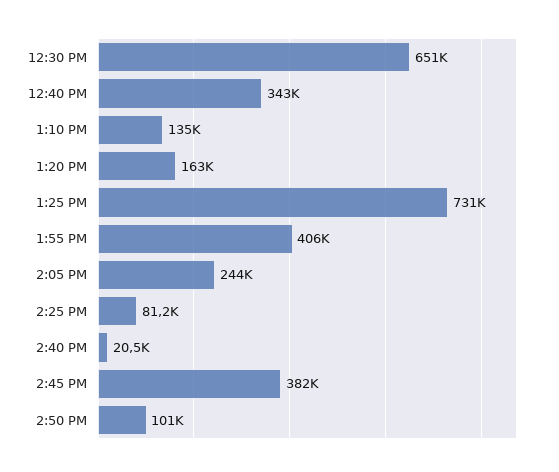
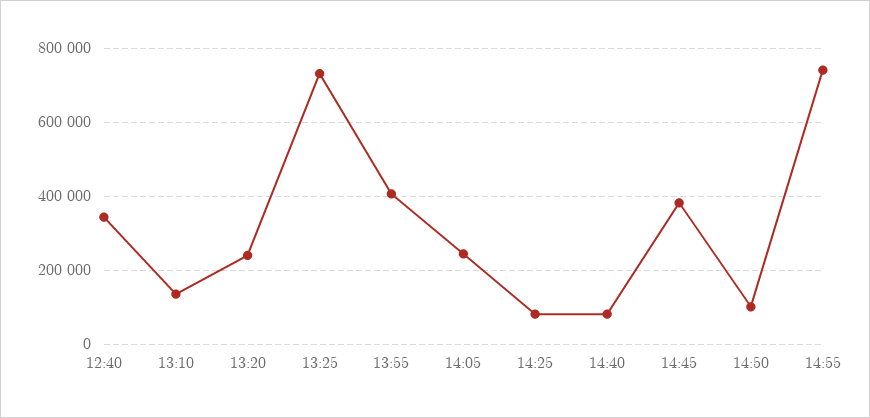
12:30 PM: 651000 -> none
1:20 PM: 163000 -> 240000
2:40 PM: 20500 -> 80000
14:55: none -> 740000

